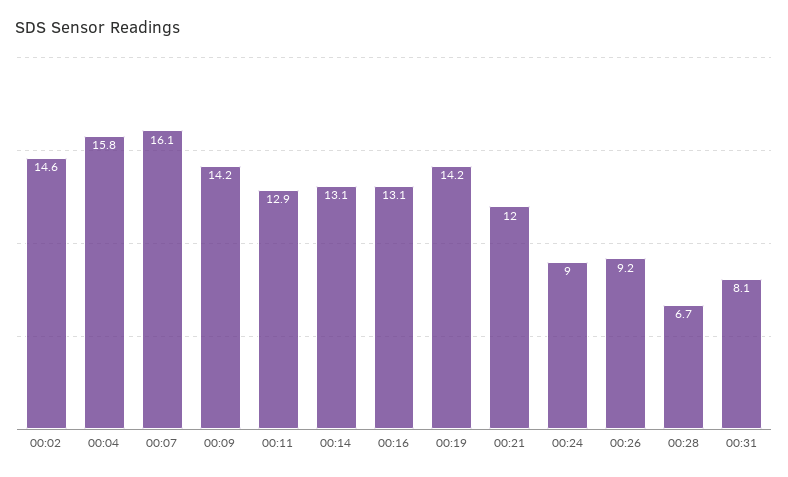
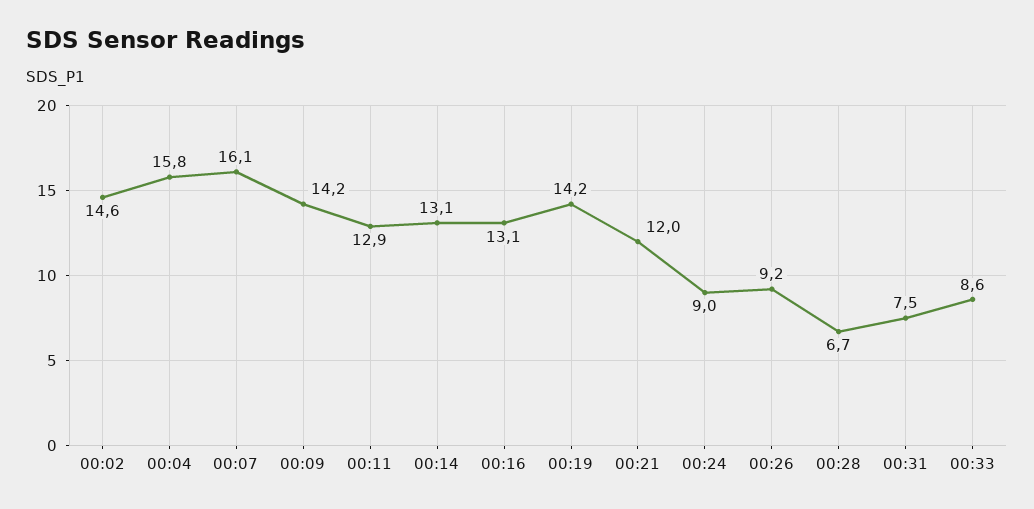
00:31: 8.1 -> 7.5
00:33: none -> 8.6

